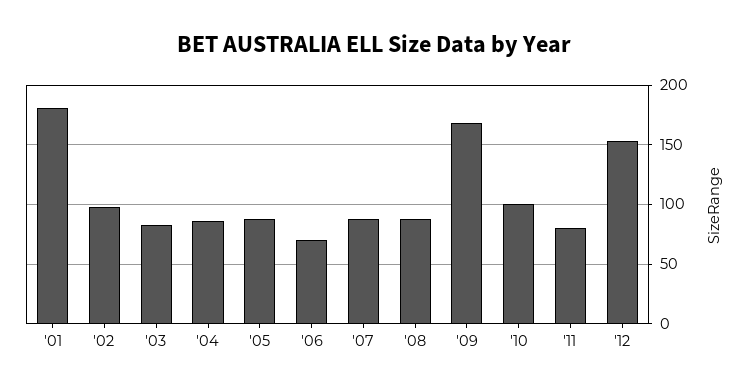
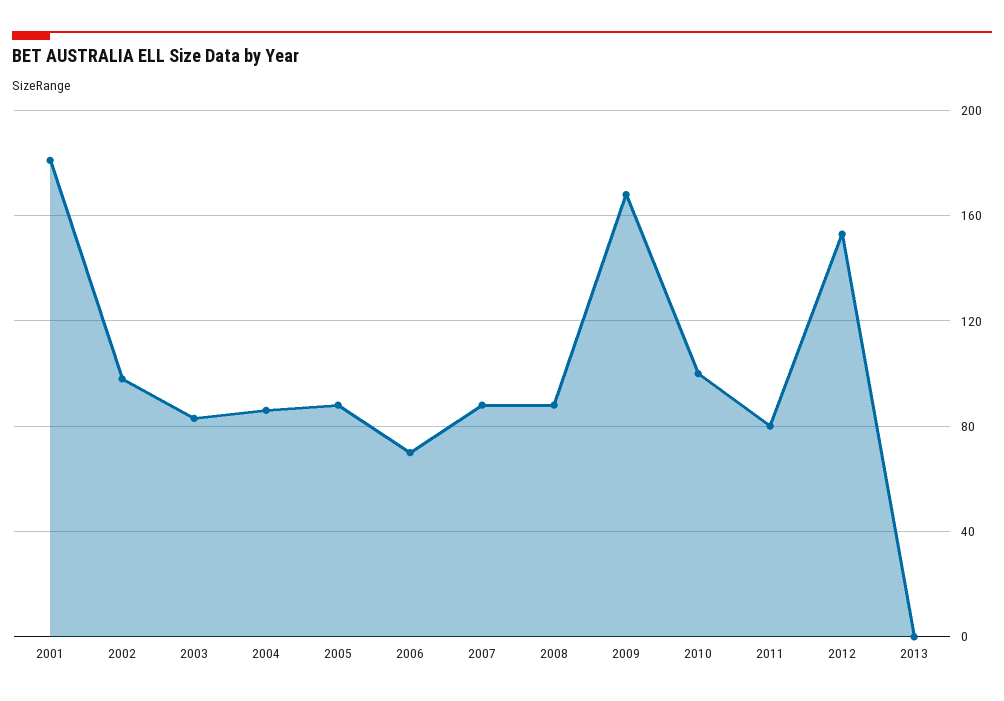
2013: none -> 0

